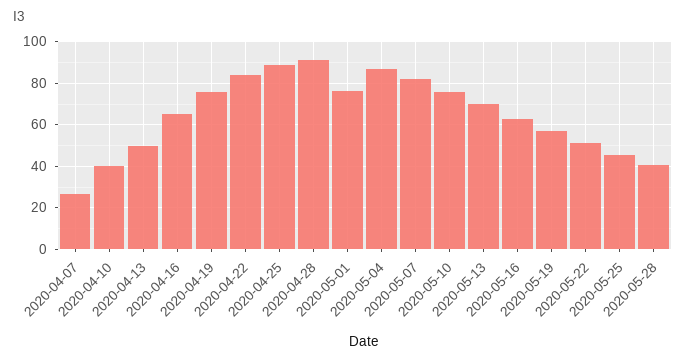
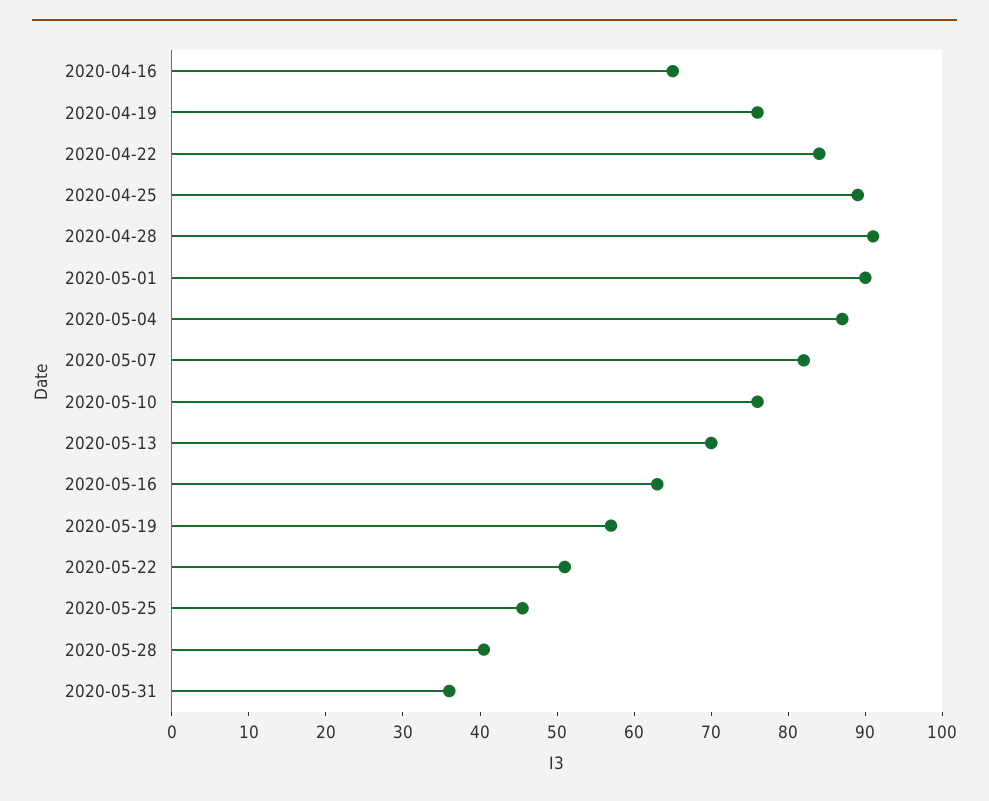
2020-04-07: 25 -> none
2020-04-10: 40 -> none
2020-04-13: 50 -> none
2020-05-01: 75 -> 90
2020-05-31: none -> 36

